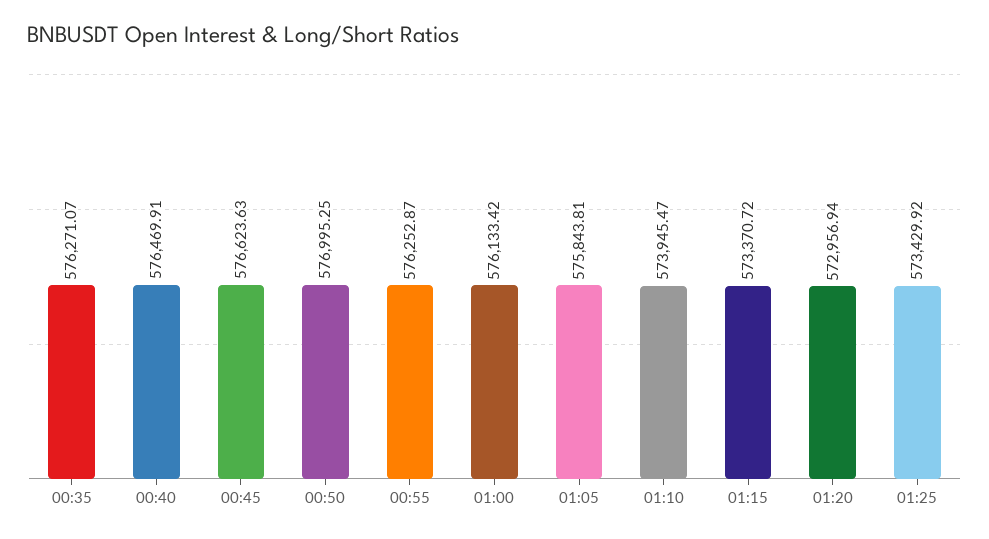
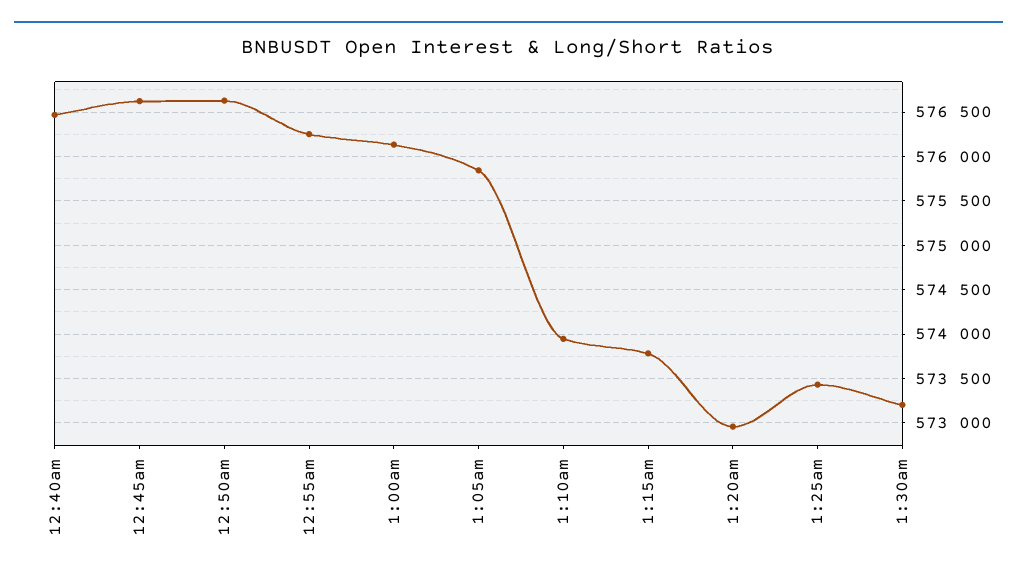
00:35: 576271.07 -> none
00:50: 576995.25 -> 576600
01:15: 573370.72 -> 573800
1:30am: none -> 573200

